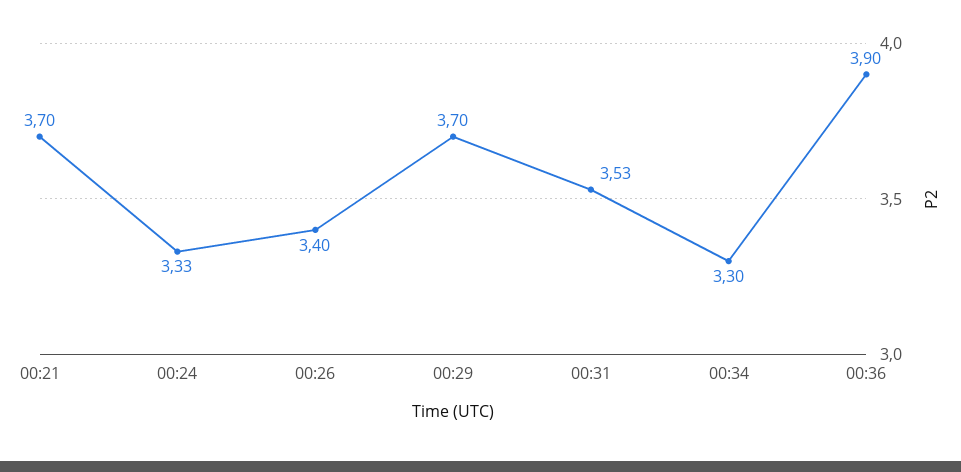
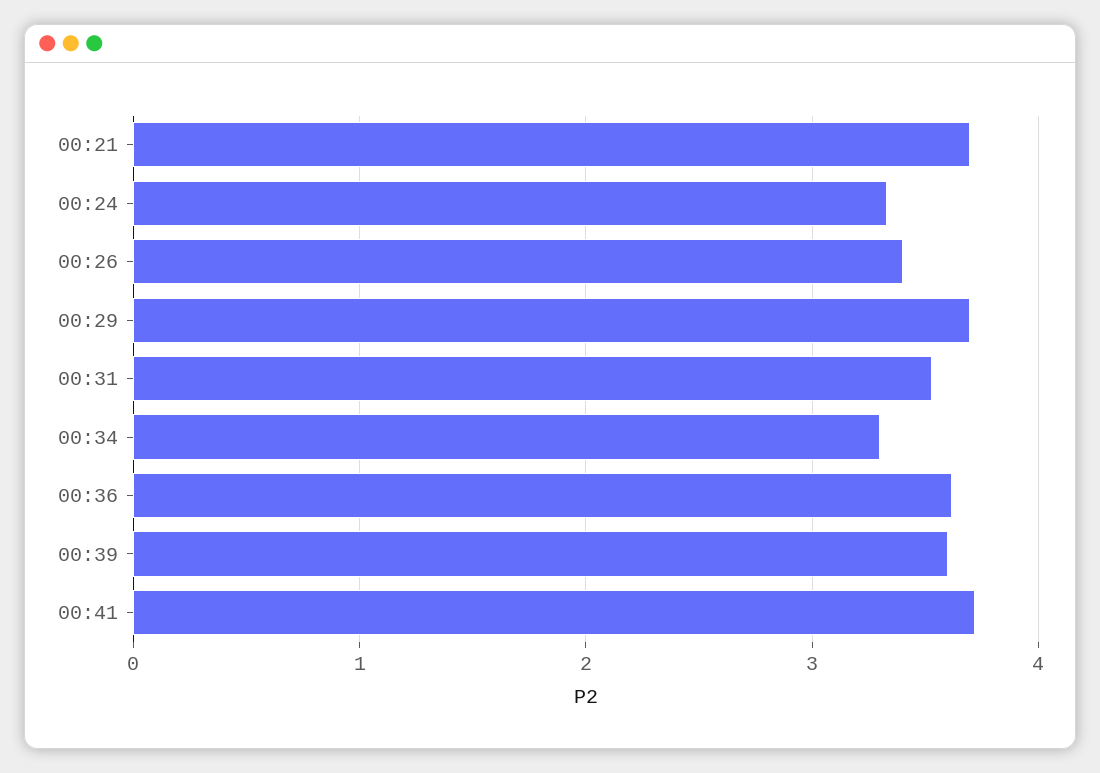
00:36: 3.9 -> 3.6
00:39: none -> 3.6
00:41: none -> 3.7

